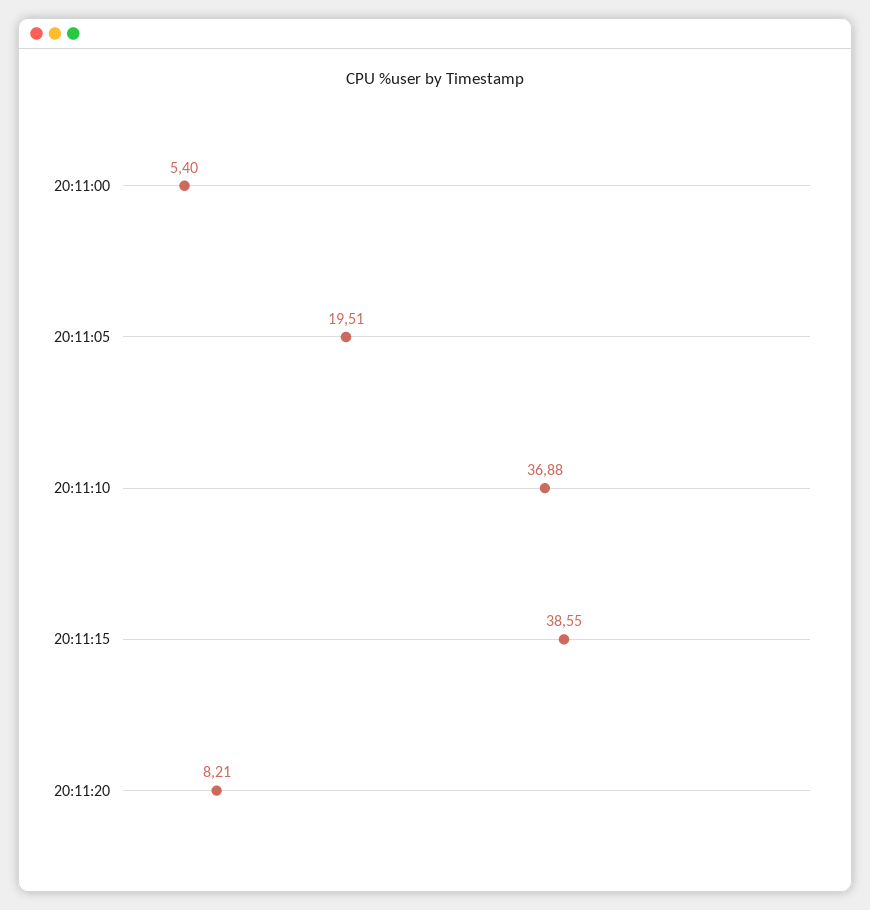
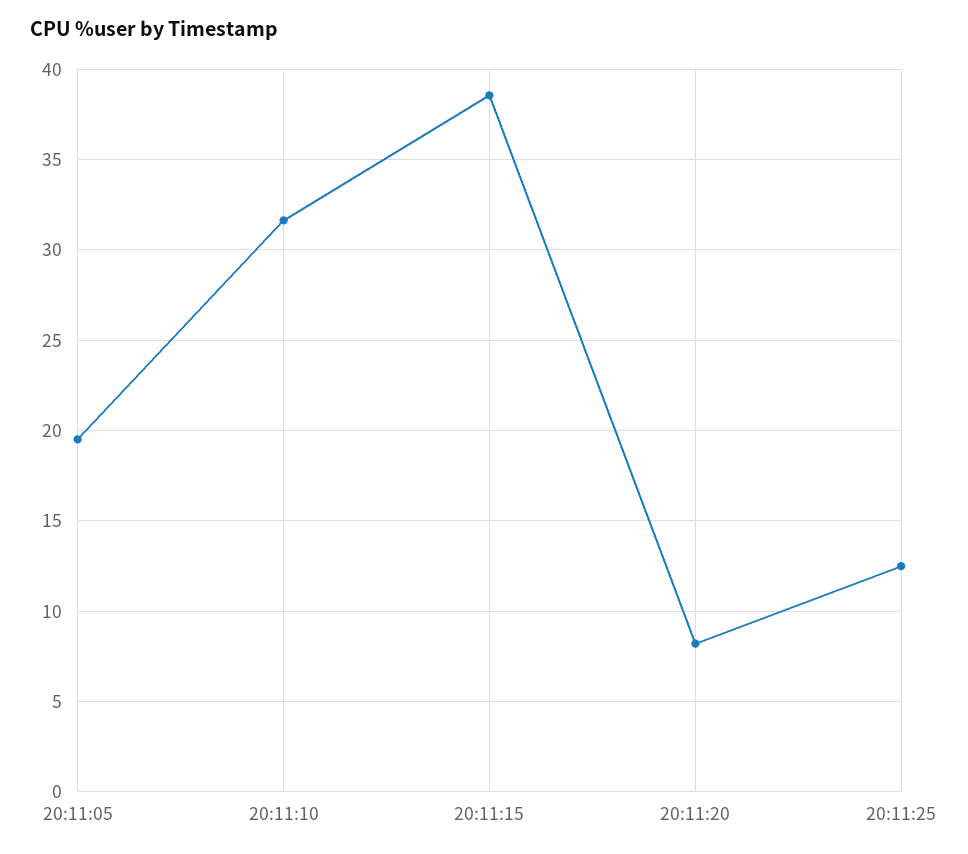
20:11:00: 5.4 -> none
20:11:10: 36.88 -> 31.5
20:11:25: none -> 12.5

